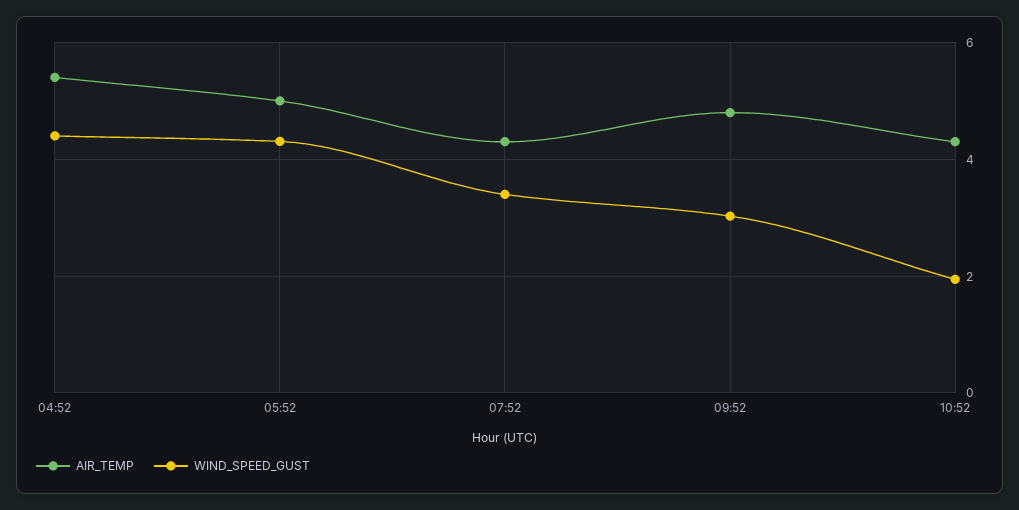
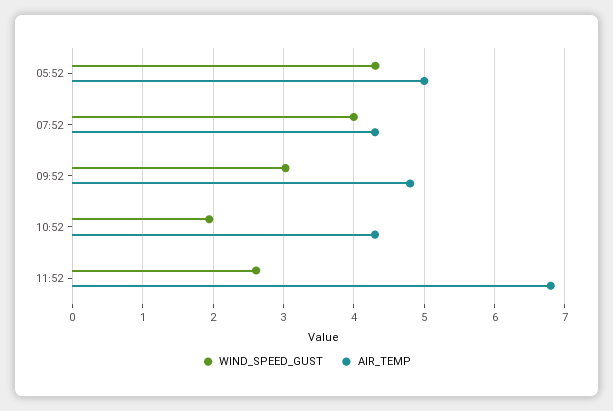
AIR_TEMP, 04:52: 5.4 -> none
WIND_SPEED_GUST, 04:52: 4.4 -> none
WIND_SPEED_GUST, 07:52: 3.4 -> 4
WIND_SPEED_GUST, 11:52: none -> 2.6
AIR_TEMP, 11:52: none -> 6.8

